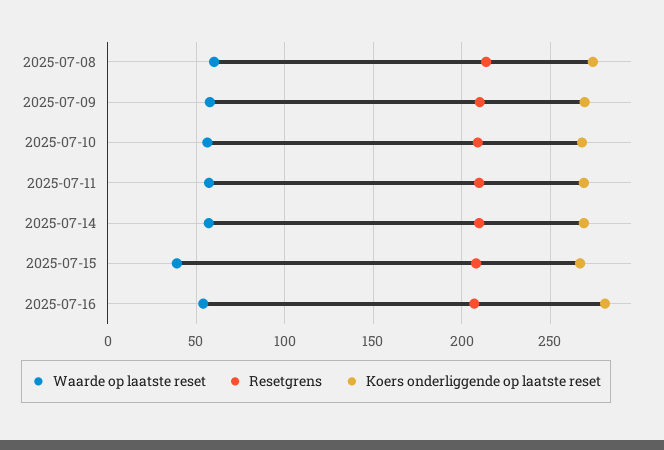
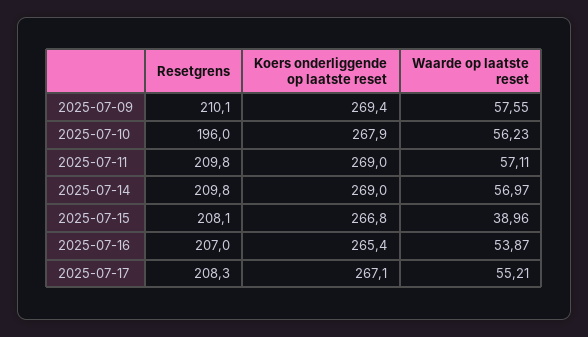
Waarde op laatste reset, 2025-07-08: 60 -> none
Resetgrens, 2025-07-08: 215 -> none
Koers onderliggende op laatste reset, 2025-07-08: 275 -> none
Resetgrens, 2025-07-10: 210 -> 196
Koers onderliggende op laatste reset, 2025-07-16: 280 -> 265.4
Resetgrens, 2025-07-17: none -> 208.3
Koers onderliggende op laatste reset, 2025-07-17: none -> 267.1
Waarde op laatste reset, 2025-07-17: none -> 55.21

